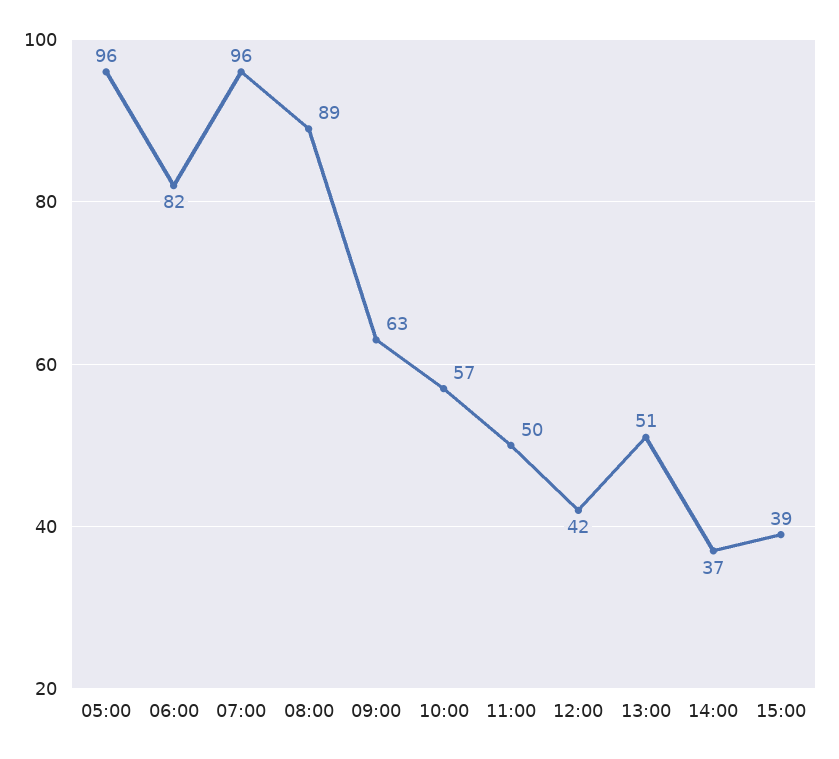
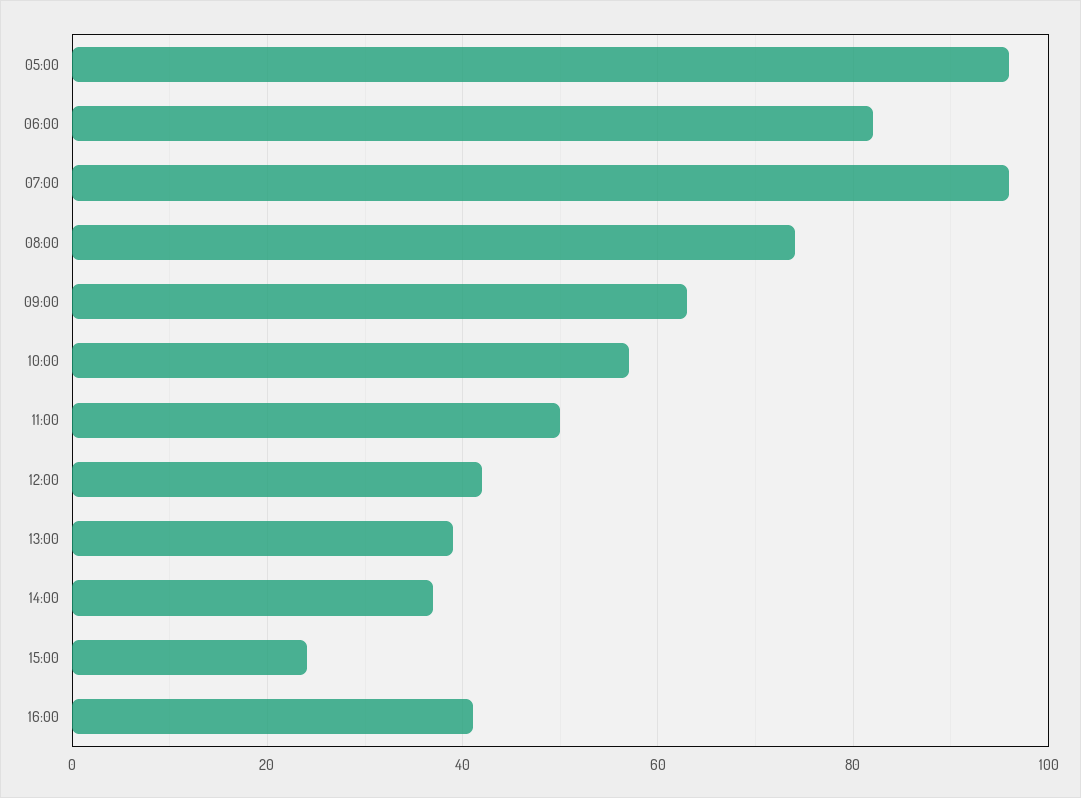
08:00: 89 -> 75
13:00: 51 -> 40
15:00: 39 -> 25
16:00: none -> 40

